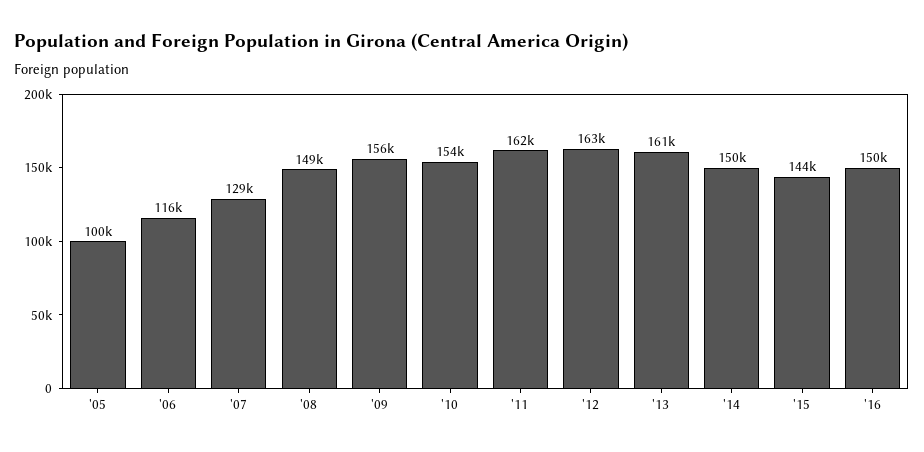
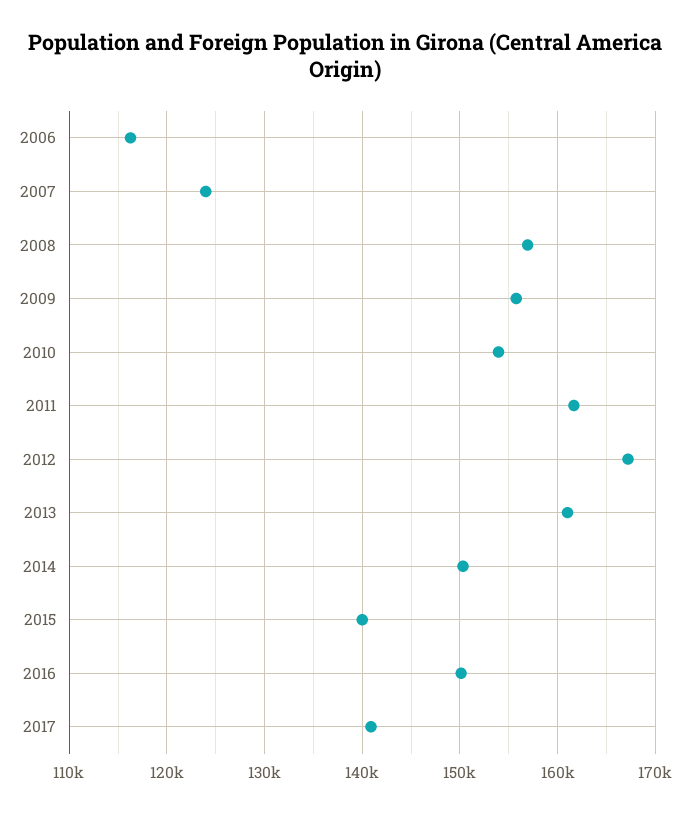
'05: 100000 -> none
'07: 129000 -> 124000
'08: 149000 -> 157000
'12: 163000 -> 167000
'15: 144000 -> 140000
2017: none -> 141000

